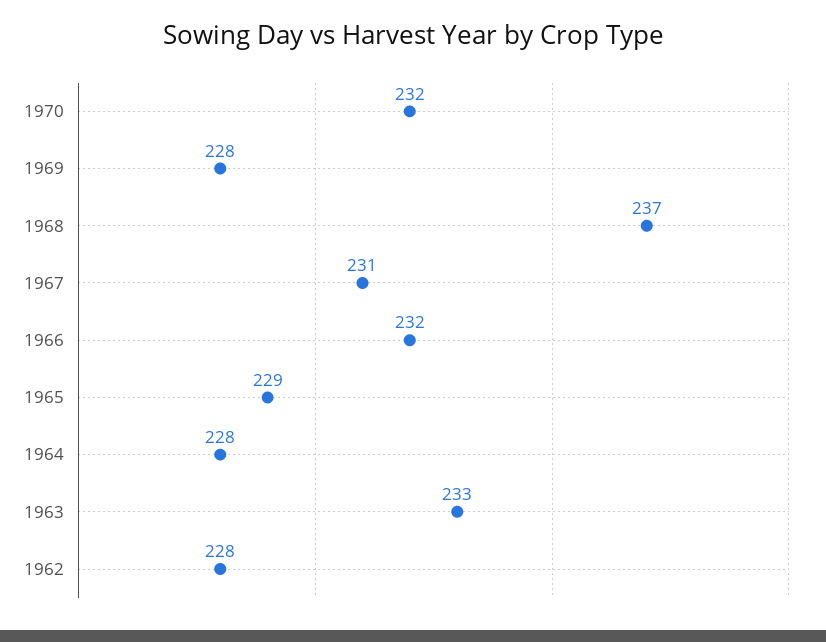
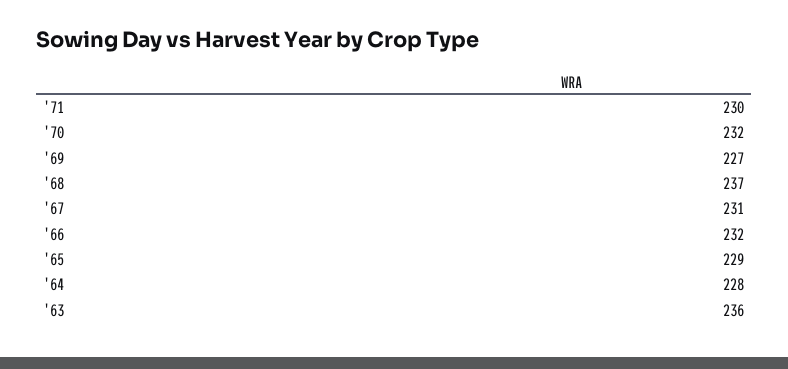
1969: 228 -> 227
1963: 233 -> 236
1962: 228 -> none
'71: none -> 230

